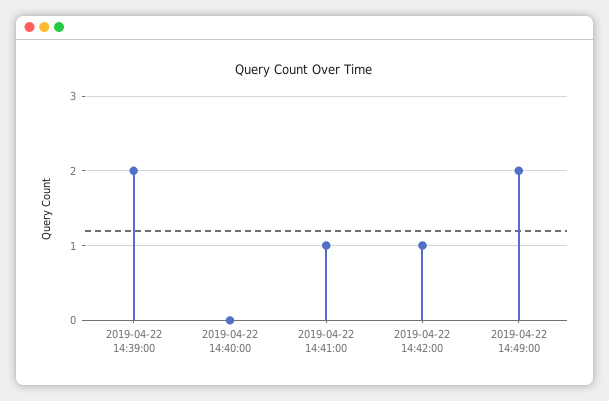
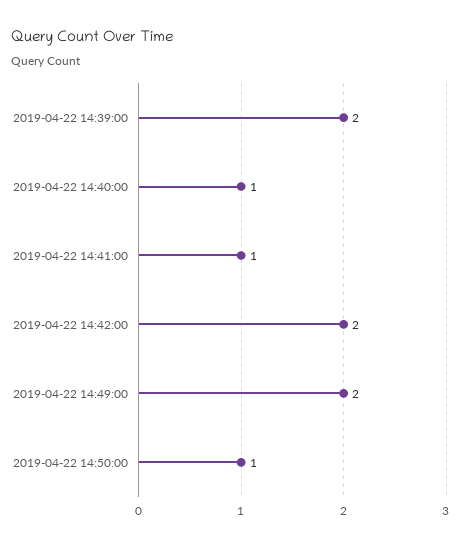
2019-04-22 14:40:00: 0 -> 1
2019-04-22 14:42:00: 1 -> 2
2019-04-22 14:50:00: none -> 1

